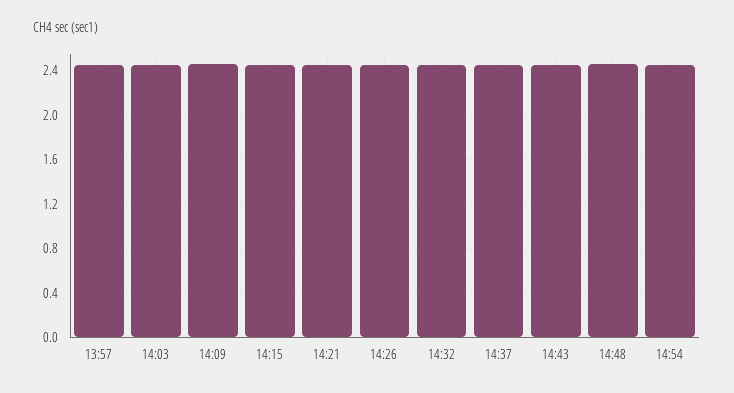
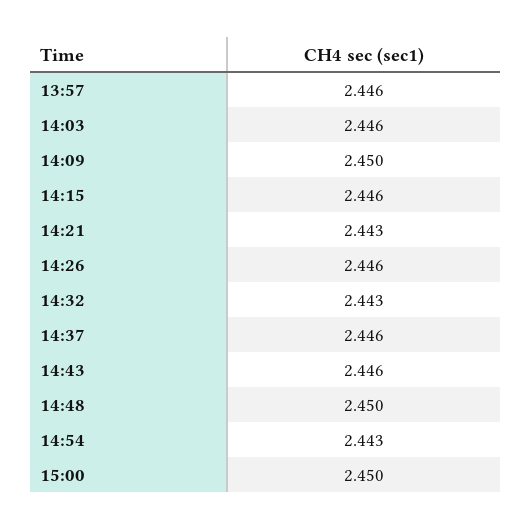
15:00: none -> 2.45

